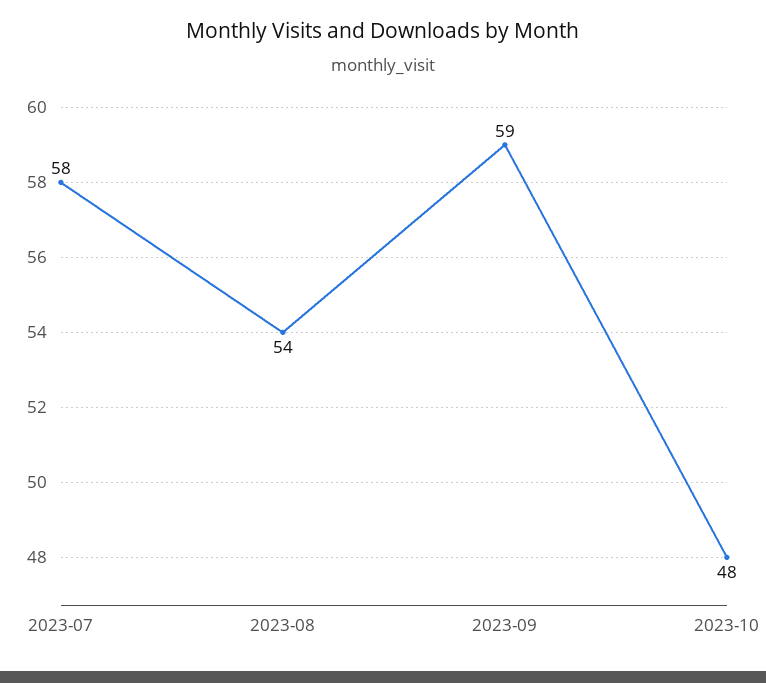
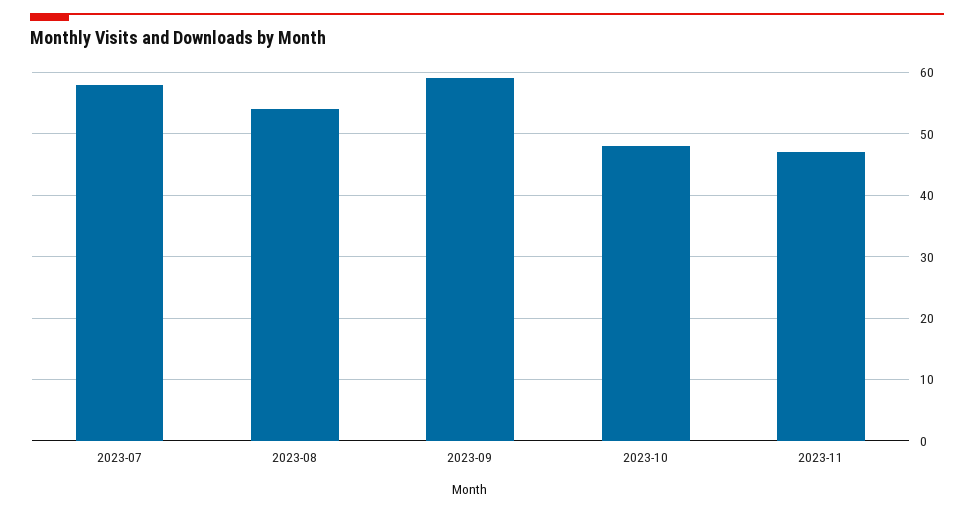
2023-11: none -> 47

